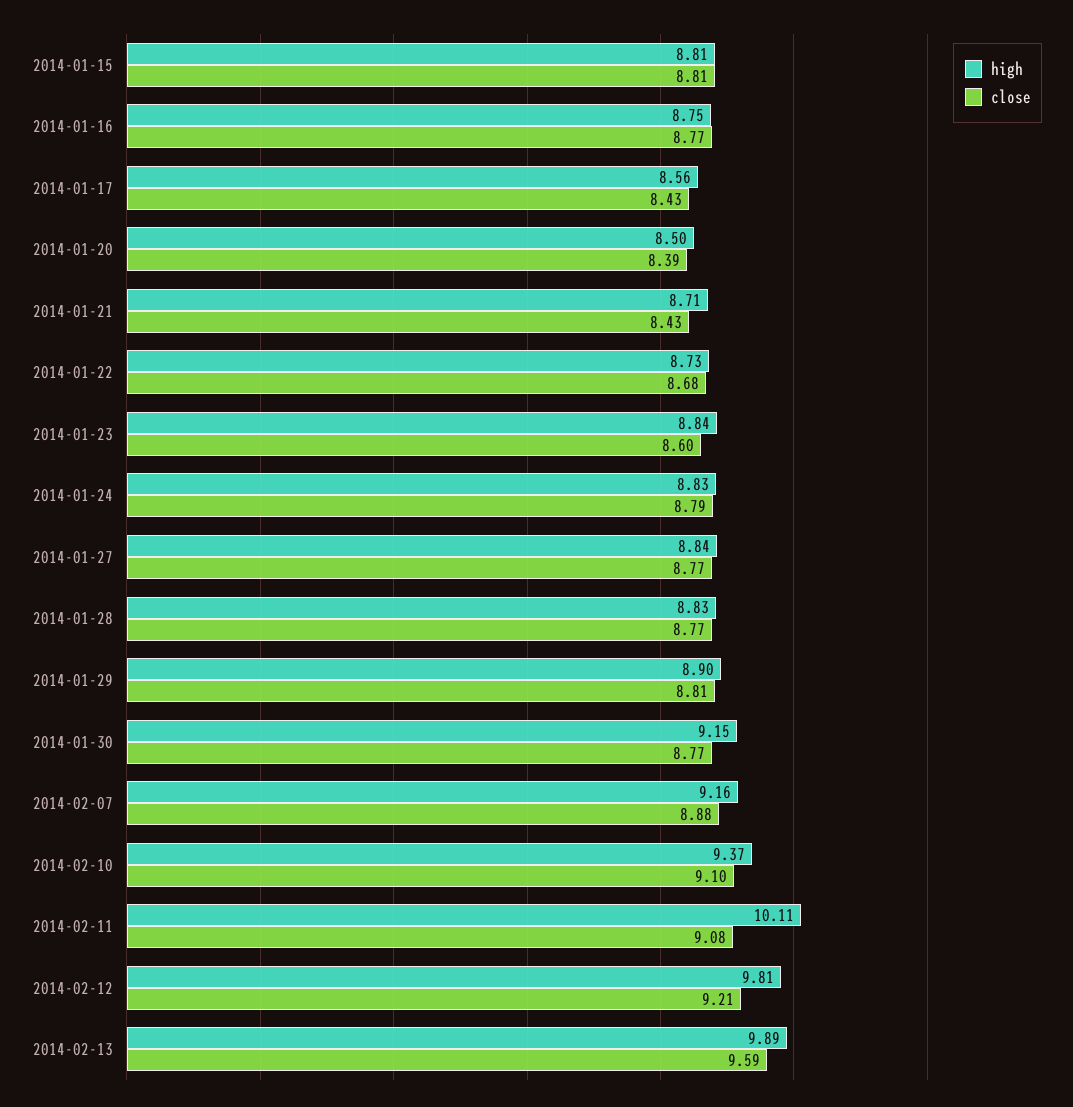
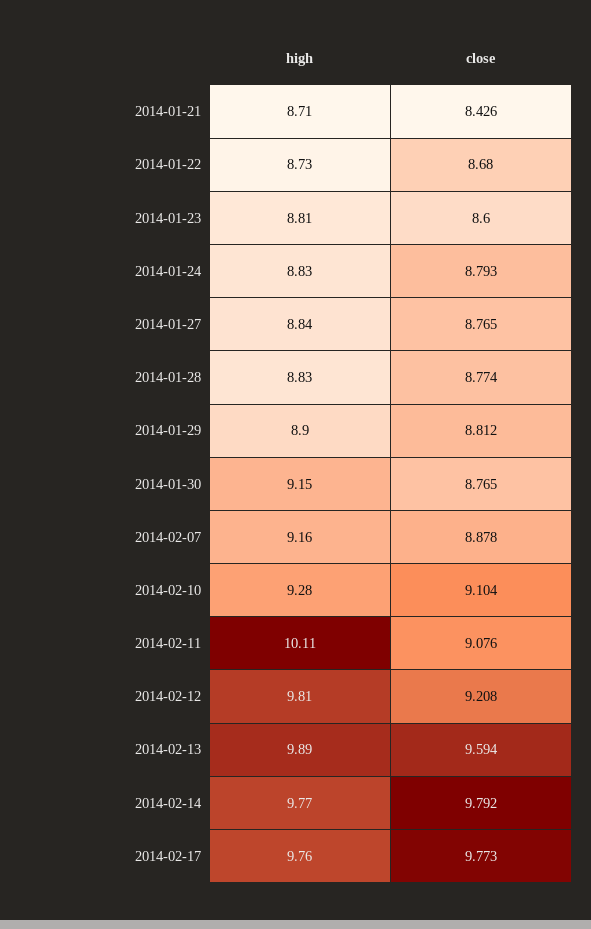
high, 2014-01-15: 8.81 -> none
close, 2014-01-15: 8.81 -> none
high, 2014-01-16: 8.75 -> none
close, 2014-01-16: 8.77 -> none
high, 2014-01-17: 8.56 -> none
close, 2014-01-17: 8.43 -> none
high, 2014-01-20: 8.5 -> none
close, 2014-01-20: 8.39 -> none
high, 2014-01-23: 8.84 -> 8.81
high, 2014-02-10: 9.37 -> 9.28
high, 2014-02-14: none -> 9.77
close, 2014-02-14: none -> 9.792
high, 2014-02-17: none -> 9.76
close, 2014-02-17: none -> 9.773

